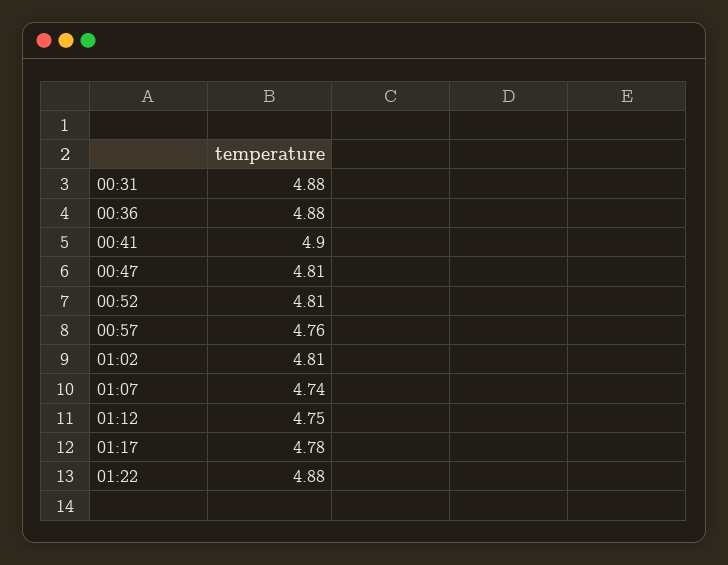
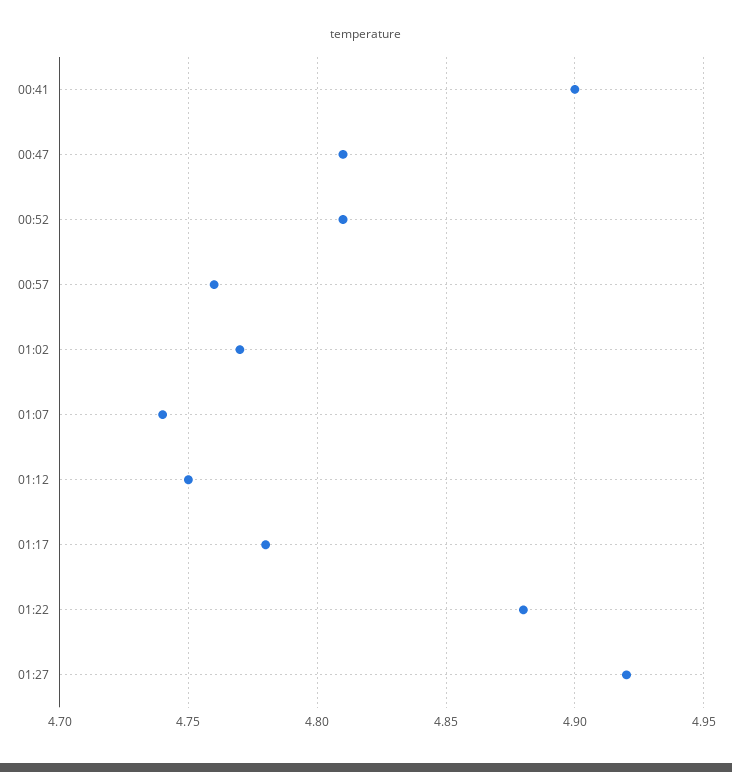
00:31: 4.88 -> none
00:36: 4.88 -> none
01:02: 4.81 -> 4.77
01:27: none -> 4.92

